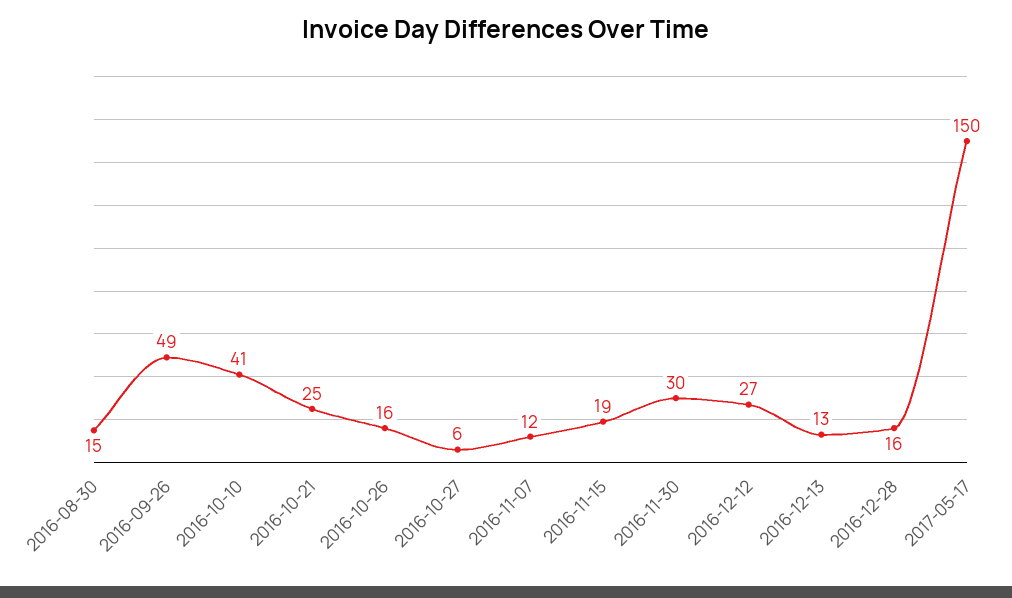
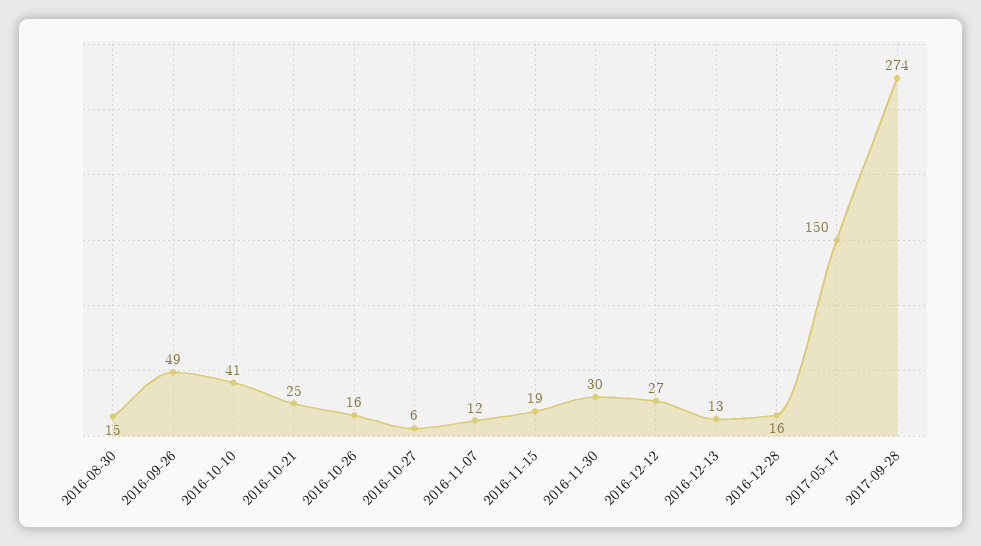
2017-09-28: none -> 274

